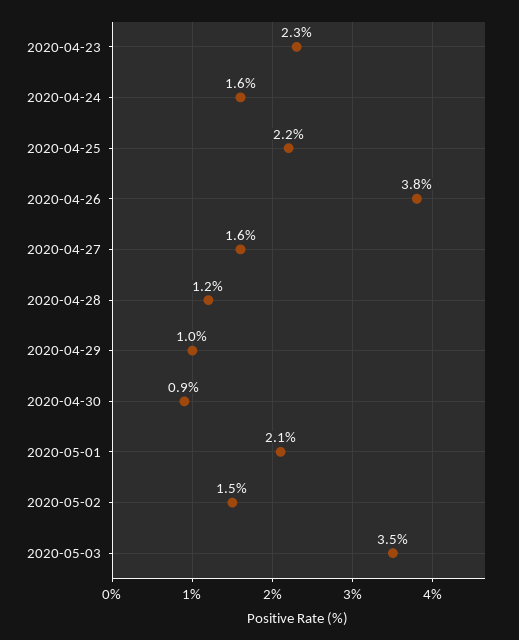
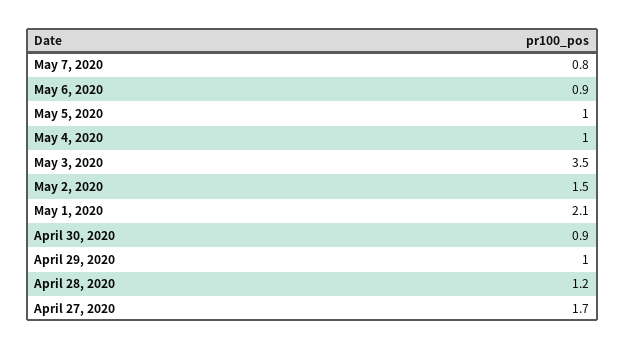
2020-04-23: 2.3 -> none
2020-04-24: 1.6 -> none
2020-04-25: 2.2 -> none
2020-04-26: 3.8 -> none
2020-04-27: 1.6 -> 1.7
May 7, 2020: none -> 0.8
May 6, 2020: none -> 0.9
May 5, 2020: none -> 1
May 4, 2020: none -> 1

